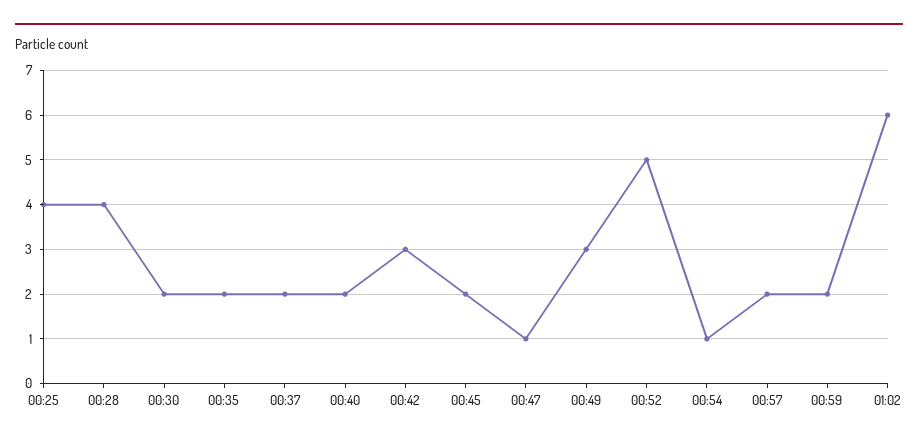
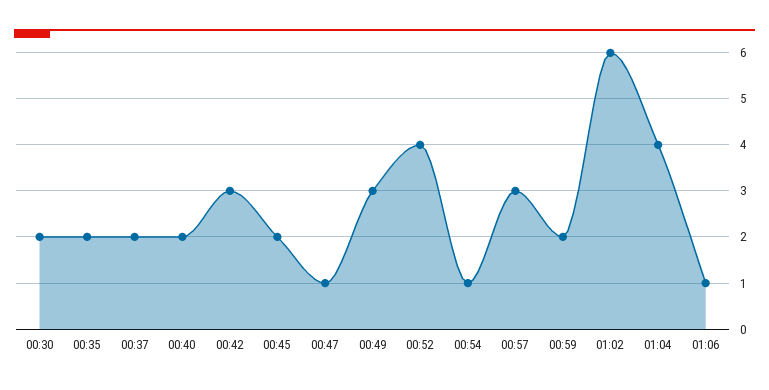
00:25: 4 -> none
00:28: 4 -> none
00:52: 5 -> 4
00:57: 2 -> 3
01:04: none -> 4
01:06: none -> 1

